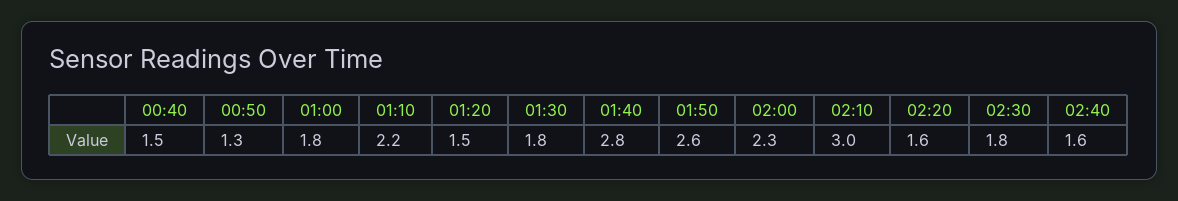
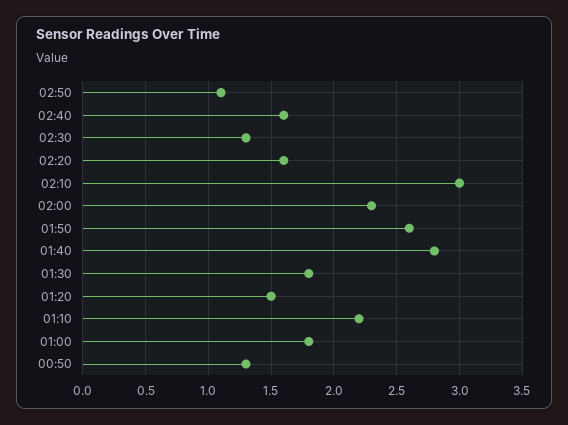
00:40: 1.5 -> none
02:30: 1.8 -> 1.3
02:50: none -> 1.1

